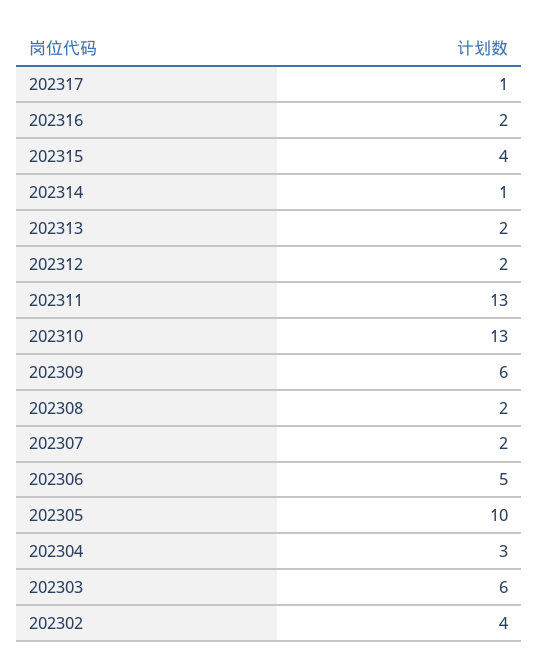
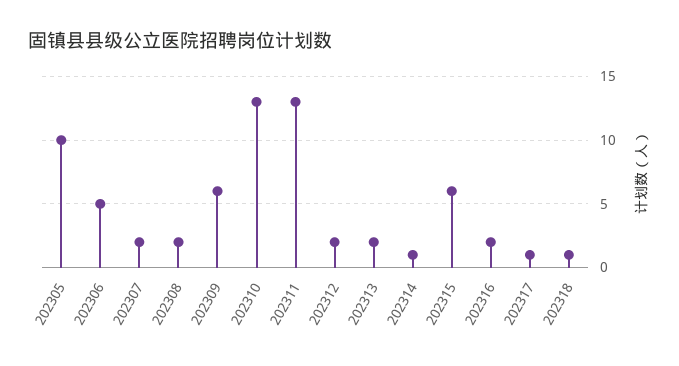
202315: 4 -> 6
202304: 3 -> none
202303: 6 -> none
202302: 4 -> none
202318: none -> 1

